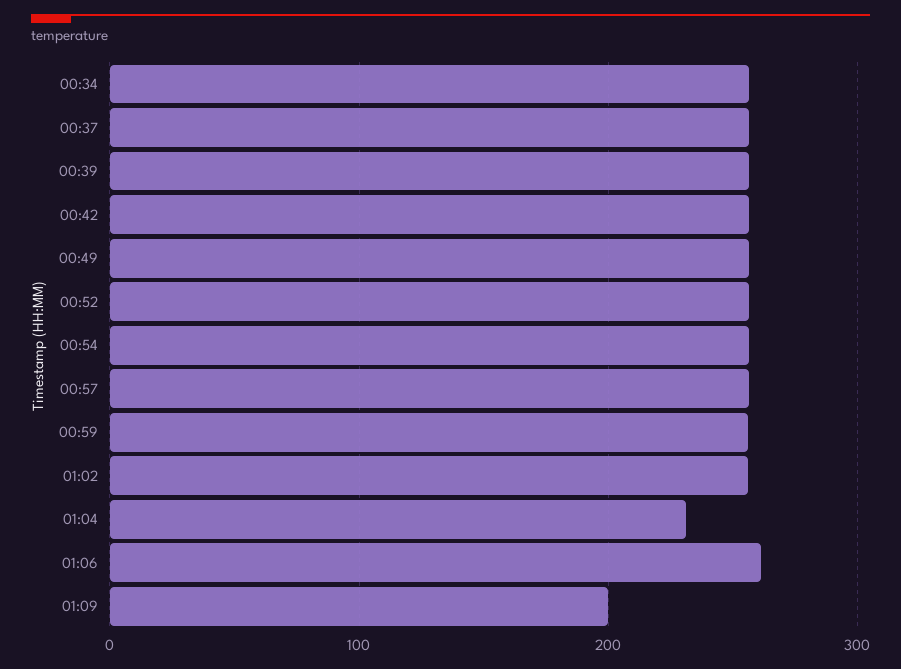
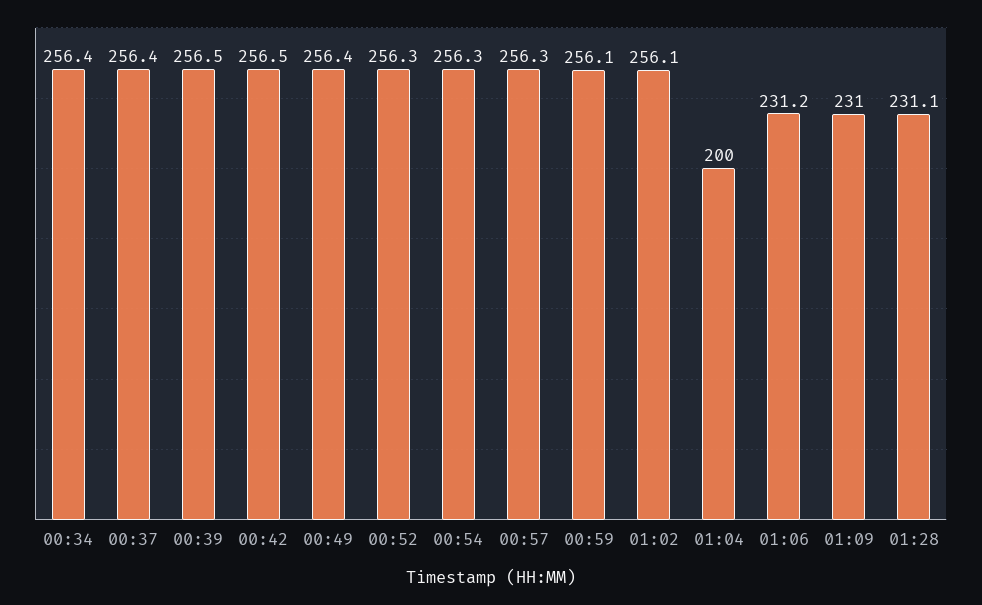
01:04: 230 -> 200
01:06: 260 -> 231.2
01:09: 200 -> 231
01:28: none -> 231.1

